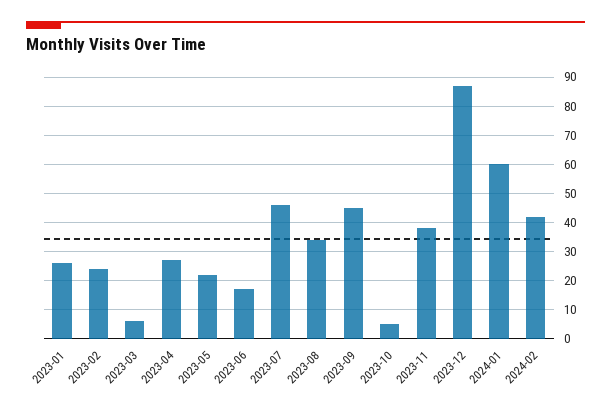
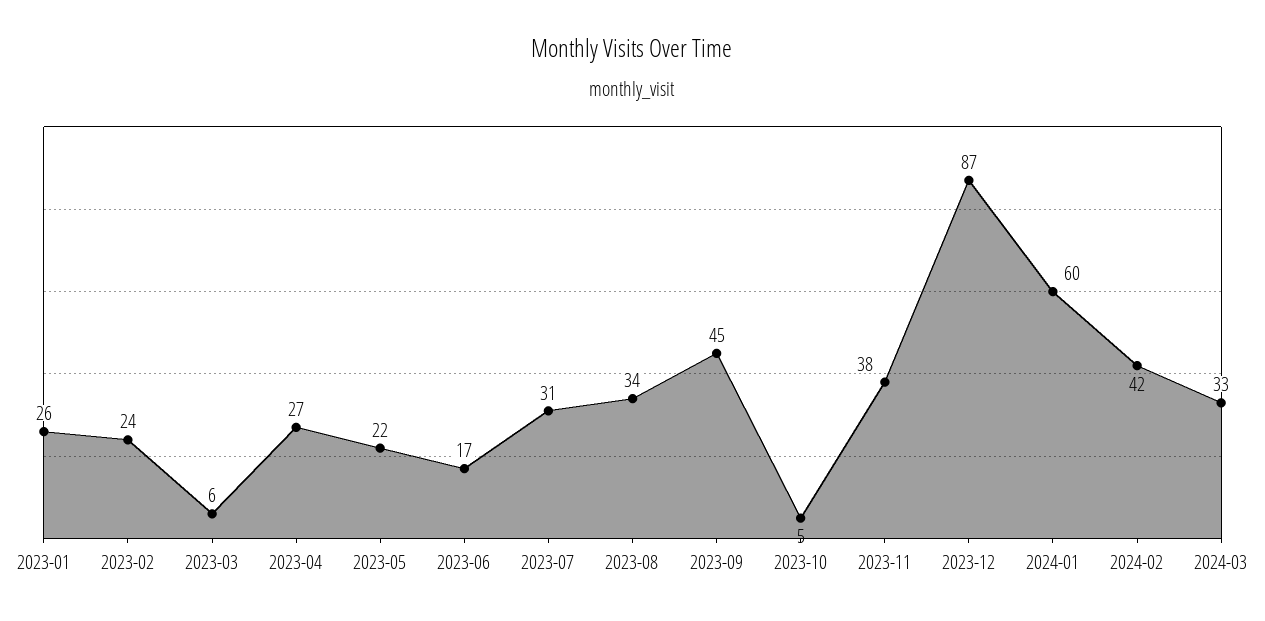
2023-07: 45 -> 31
2024-03: none -> 33

